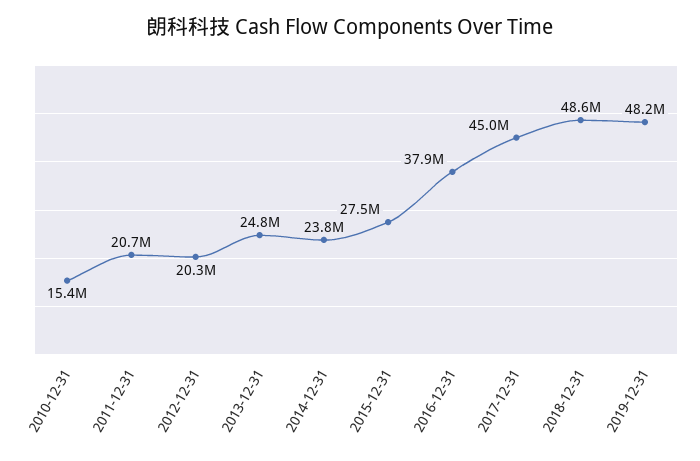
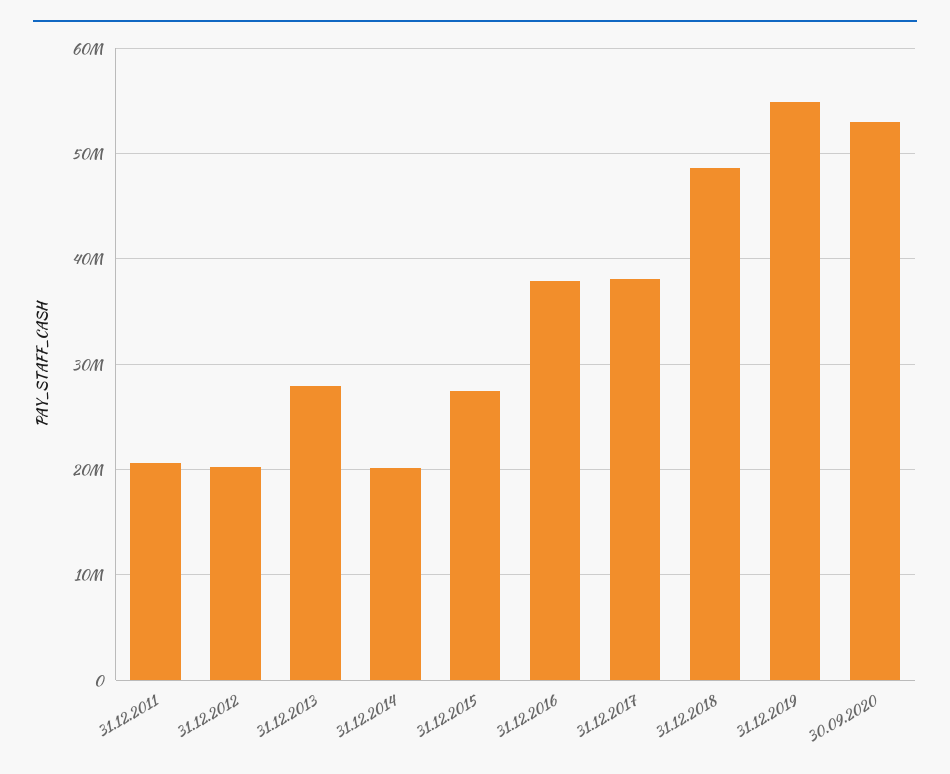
2010-12-31: 15400000 -> none
2013-12-31: 24800000 -> 28000000
2014-12-31: 23800000 -> 20000000
2017-12-31: 45000000 -> 38000000
2019-12-31: 48200000 -> 55000000
30.09.2020: none -> 53000000

